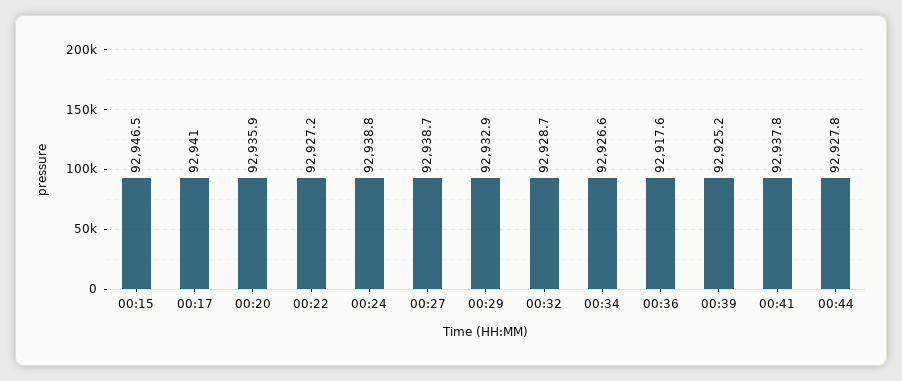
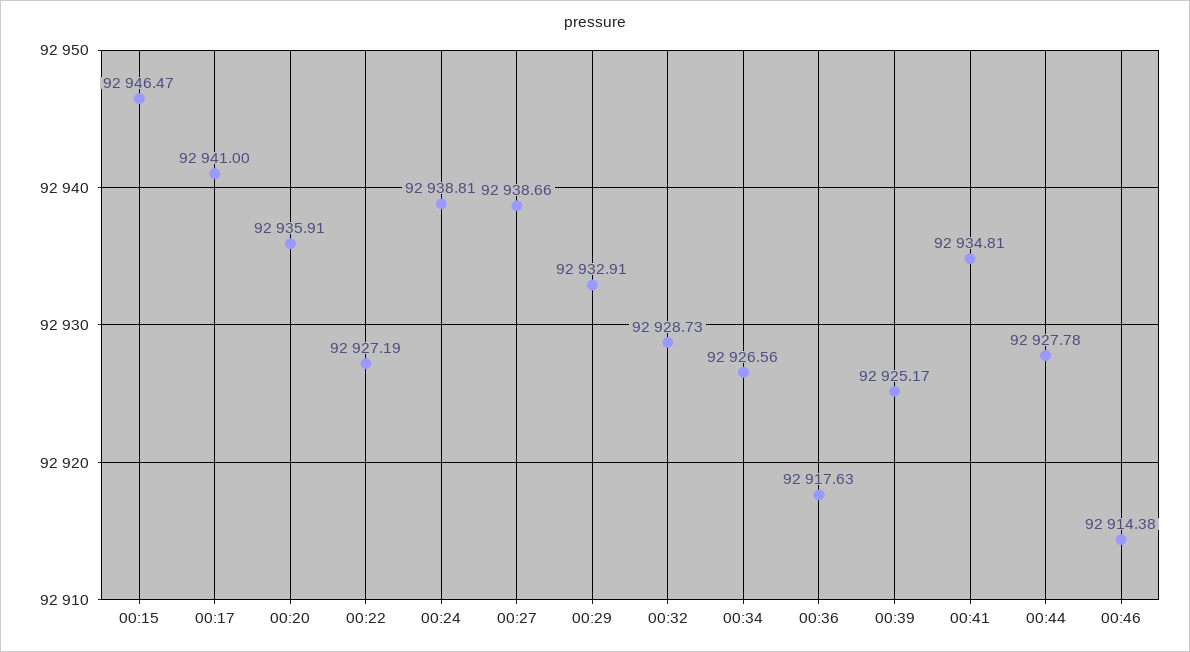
00:41: 92937.8 -> 92934.81
00:46: none -> 92914.38

